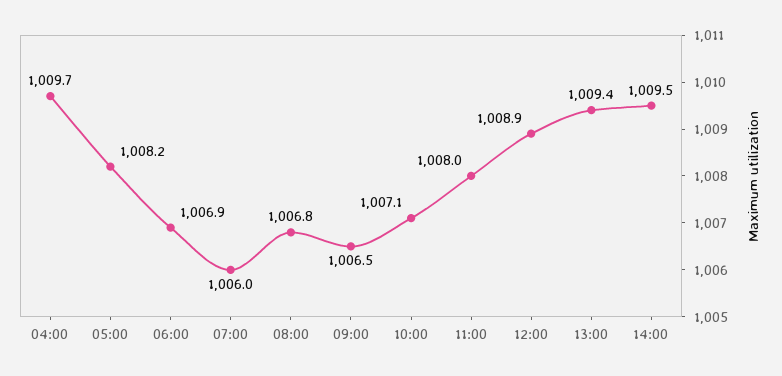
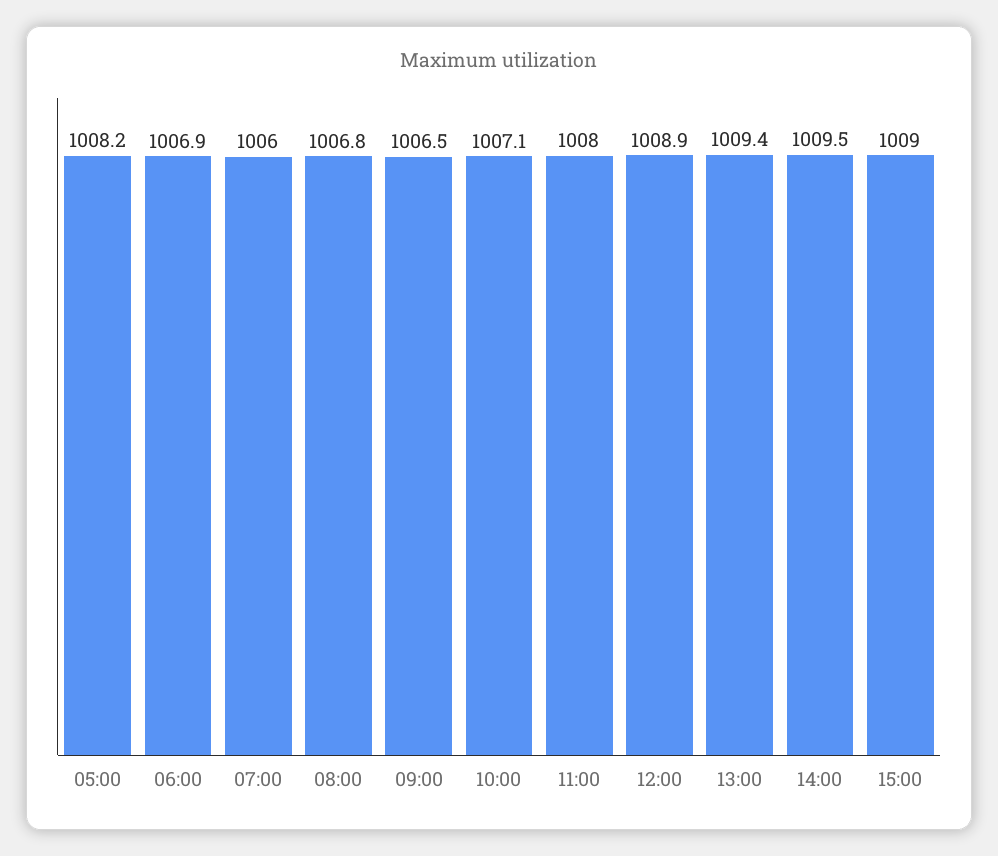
04:00: 1009.7 -> none
15:00: none -> 1009

